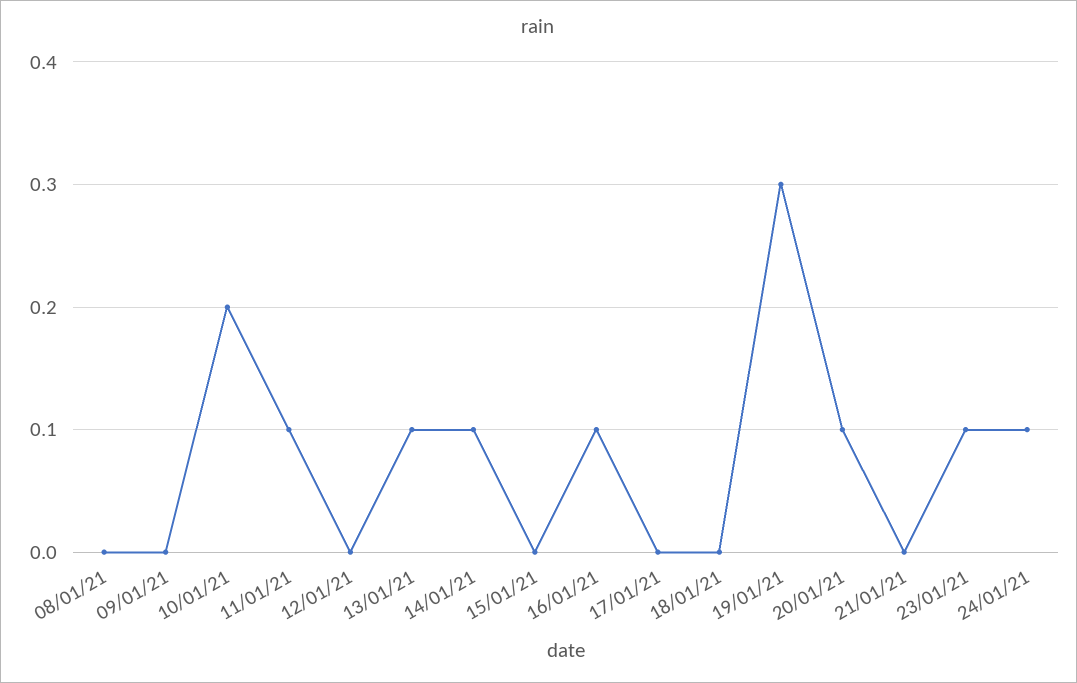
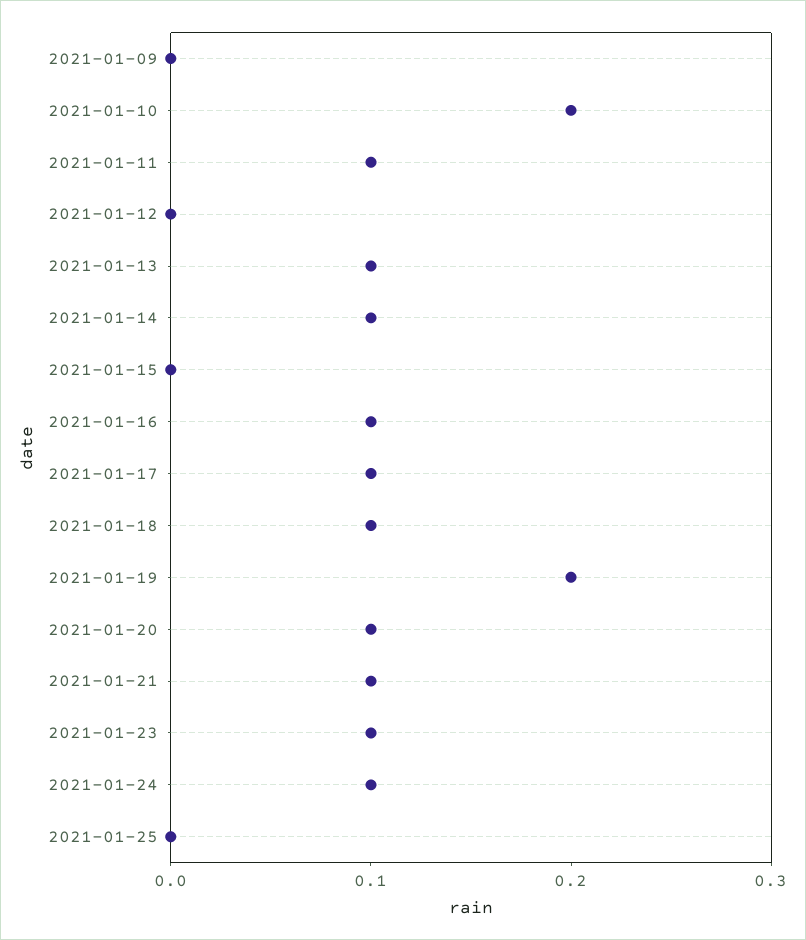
08/01/21: 0 -> none
17/01/21: 0 -> 0.1
18/01/21: 0 -> 0.1
19/01/21: 0.3 -> 0.2
21/01/21: 0 -> 0.1
2021-01-25: none -> 0

